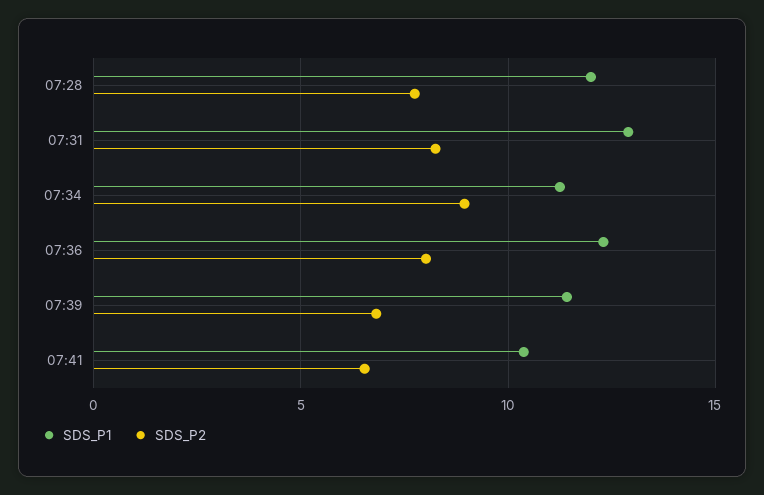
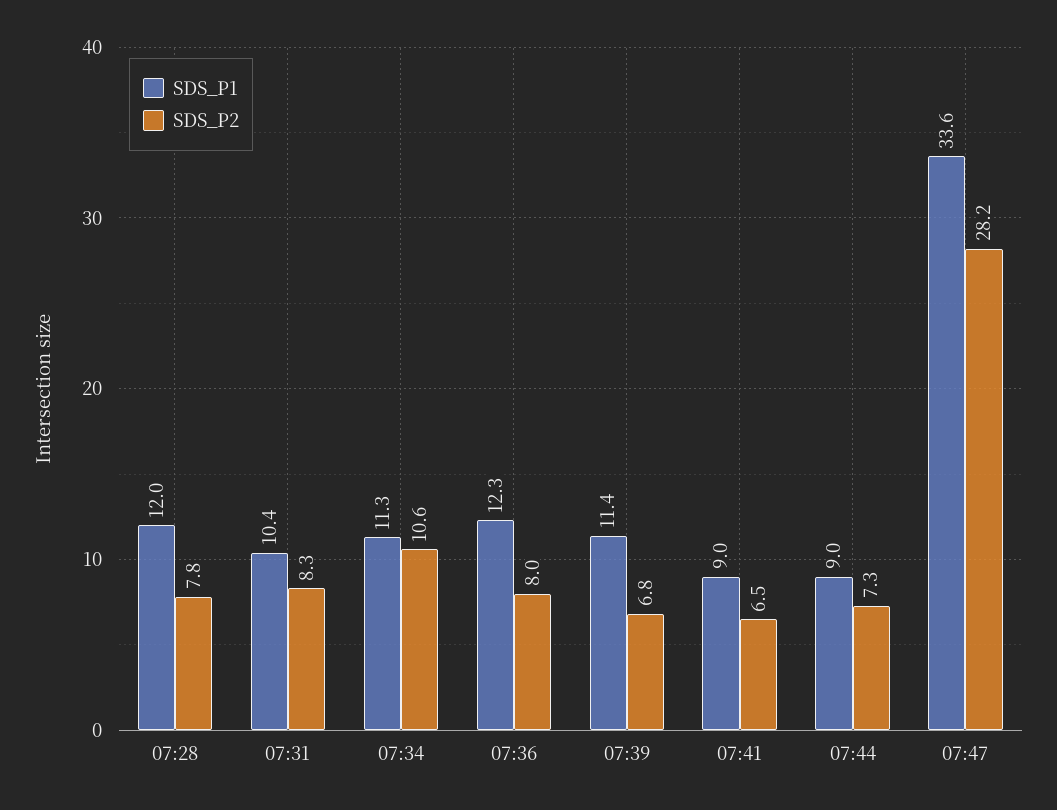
SDS_P1, 07:31: 13 -> 10.4
SDS_P2, 07:34: 9 -> 10.6
SDS_P1, 07:41: 10.5 -> 9
SDS_P1, 07:44: none -> 9
SDS_P2, 07:44: none -> 7.3
SDS_P1, 07:47: none -> 33.6
SDS_P2, 07:47: none -> 28.2

